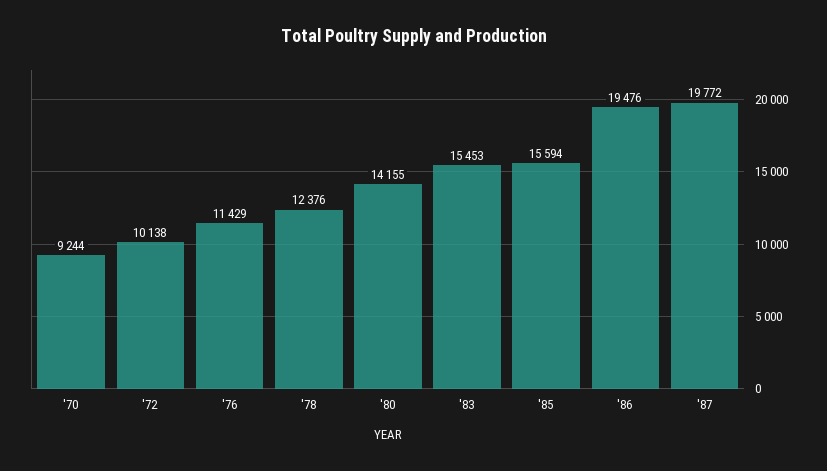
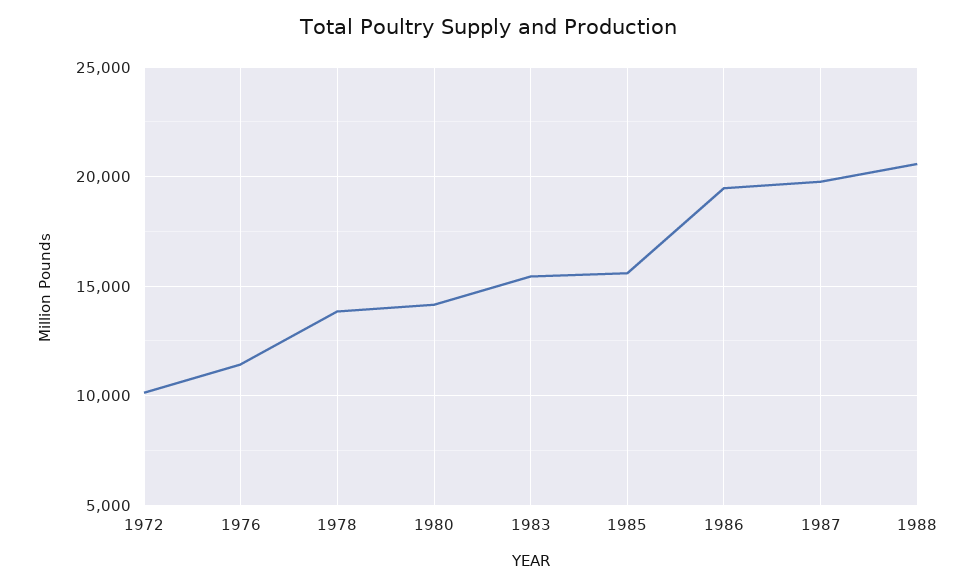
'70: 9244 -> none
'78: 12376 -> 14000
1988: none -> 20500

